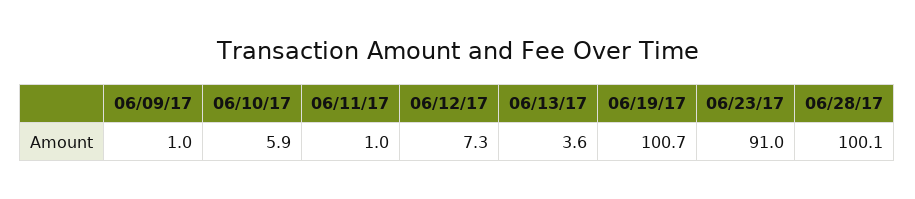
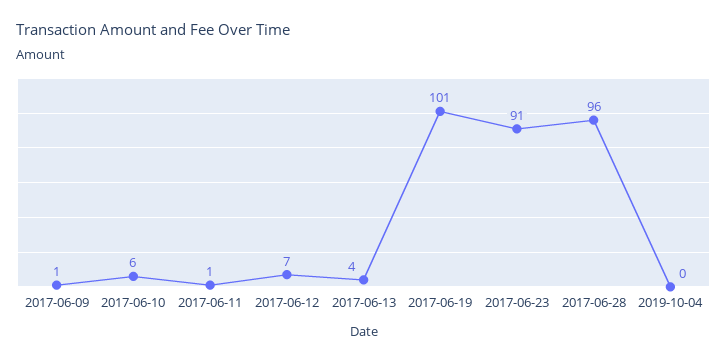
06/28/17: 100.1 -> 96
2019-10-04: none -> 0

